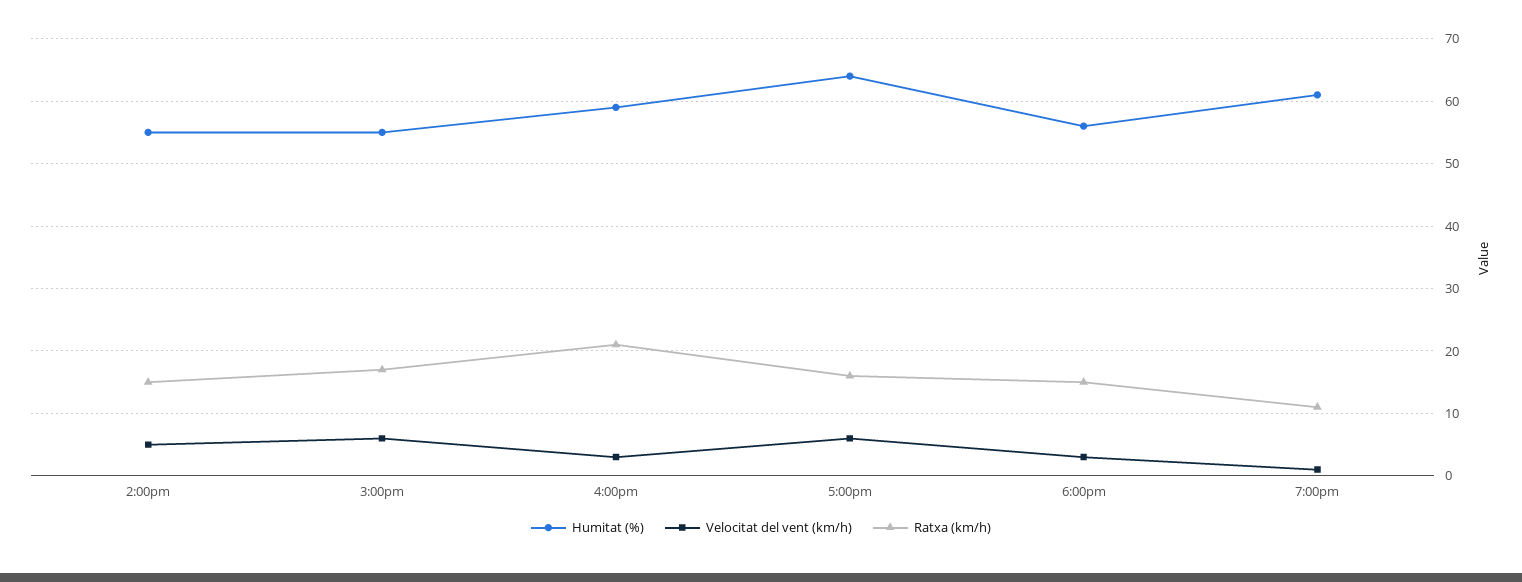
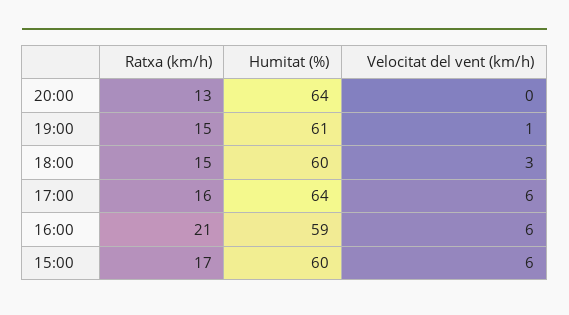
Humitat (%), 2:00pm: 55 -> none
Velocitat del vent (km/h), 2:00pm: 5 -> none
Ratxa (km/h), 2:00pm: 15 -> none
Humitat (%), 3:00pm: 55 -> 60
Velocitat del vent (km/h), 4:00pm: 3 -> 6
Humitat (%), 6:00pm: 56 -> 60
Ratxa (km/h), 7:00pm: 11 -> 15
Ratxa (km/h), 20:00: none -> 13
Humitat (%), 20:00: none -> 64
Velocitat del vent (km/h), 20:00: none -> 0

